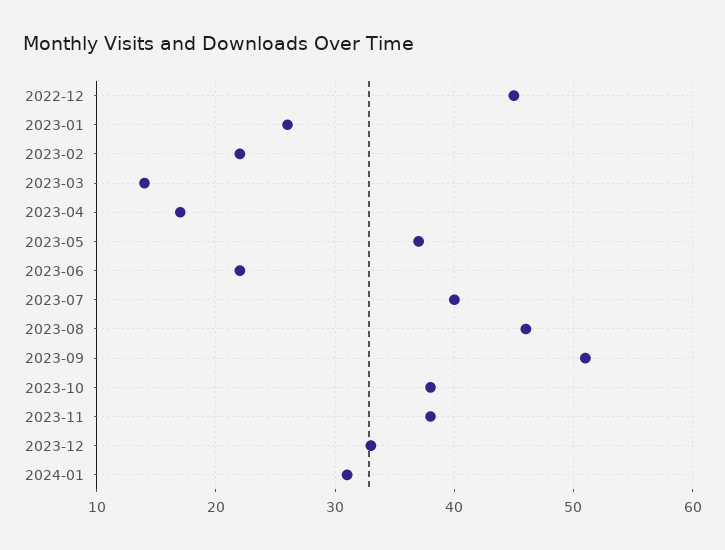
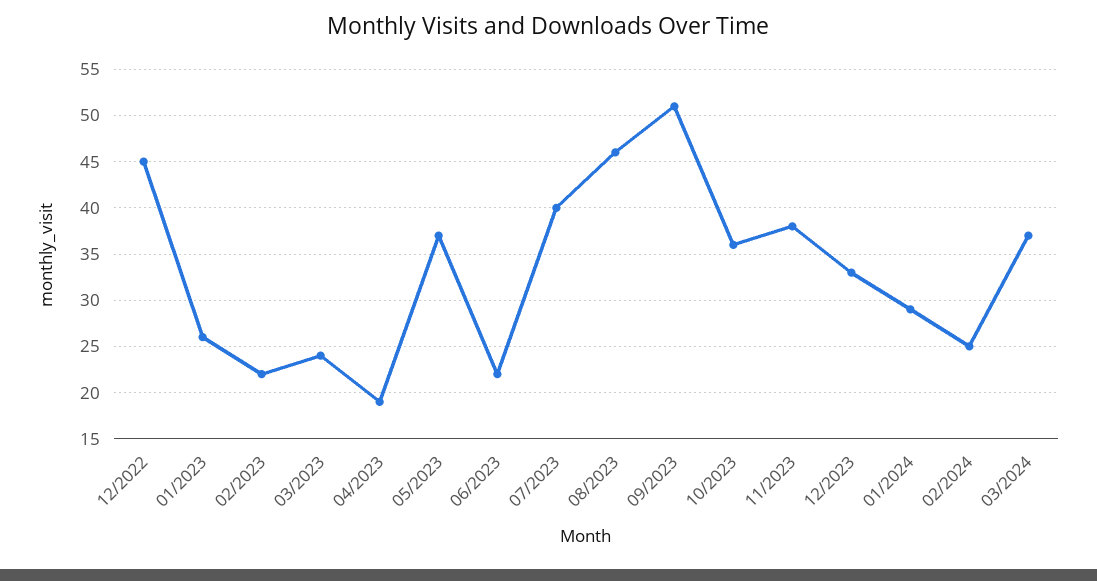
2023-03: 14 -> 24
2023-04: 17 -> 19
2023-10: 38 -> 36
2024-01: 31 -> 29
02/2024: none -> 25
03/2024: none -> 37

